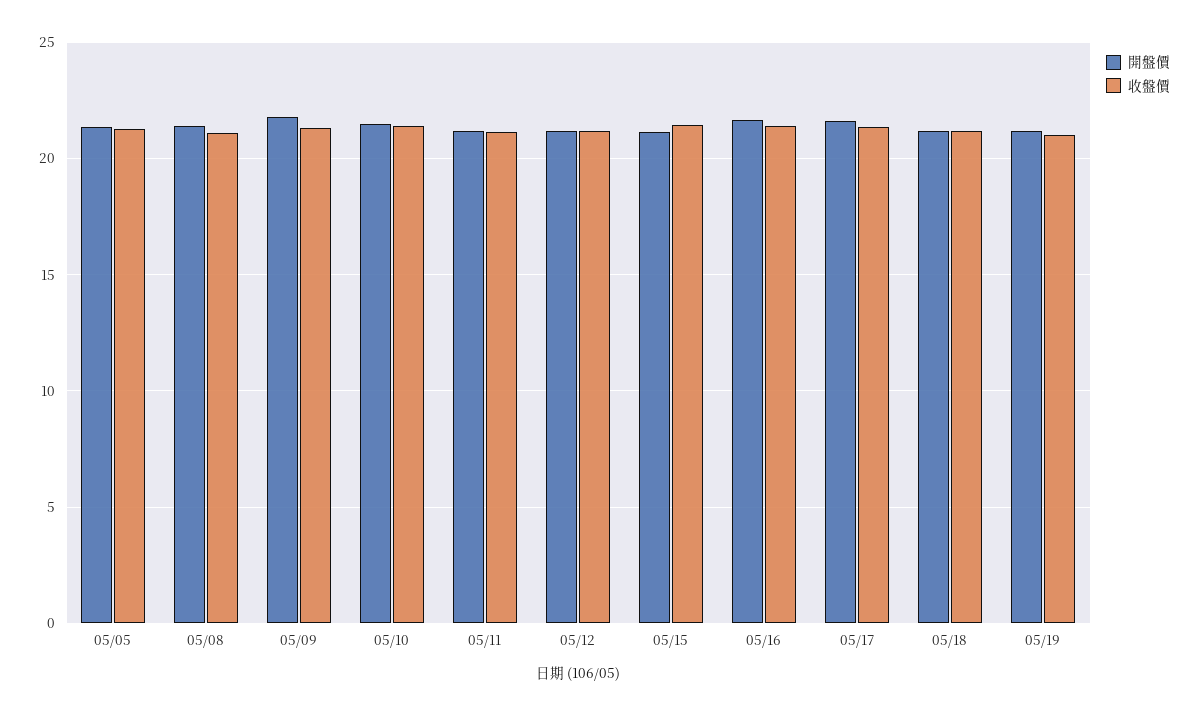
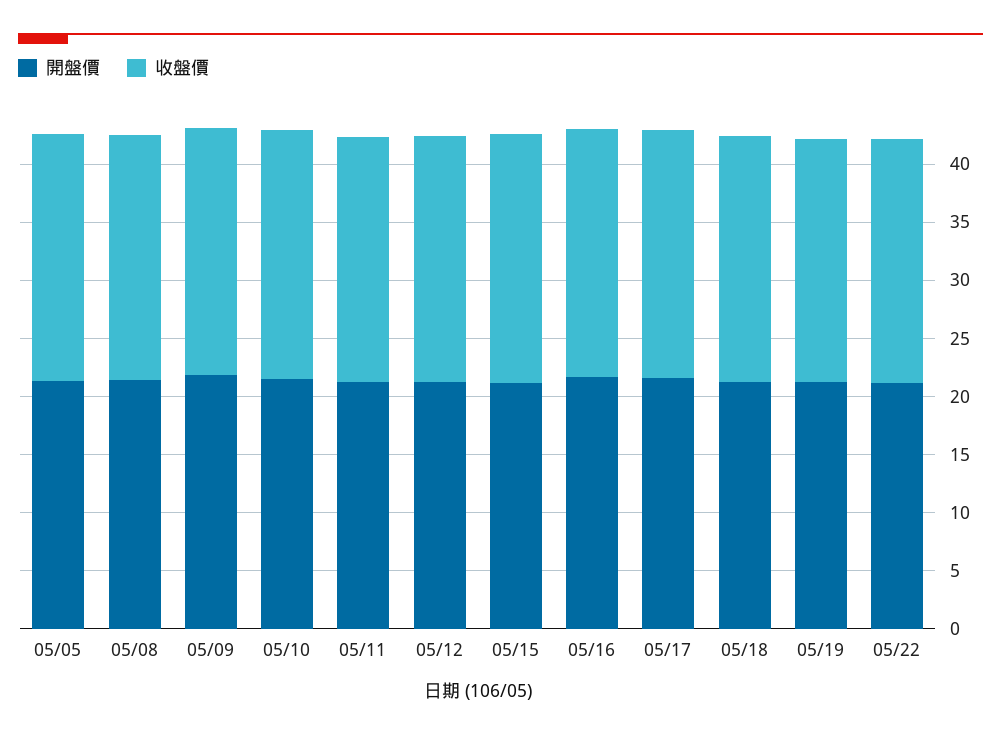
開盤價, 05/22: none -> 21
收盤價, 05/22: none -> 21

